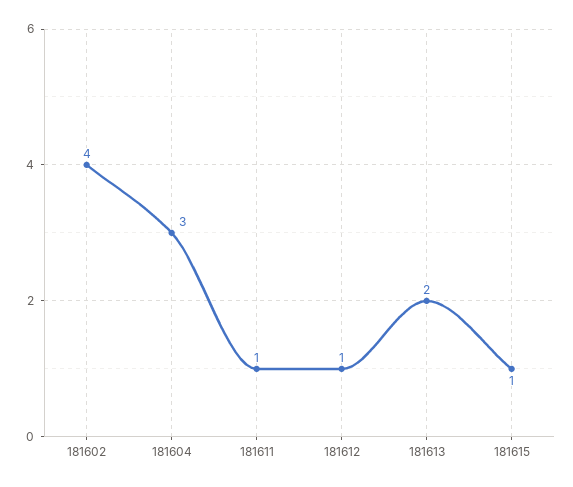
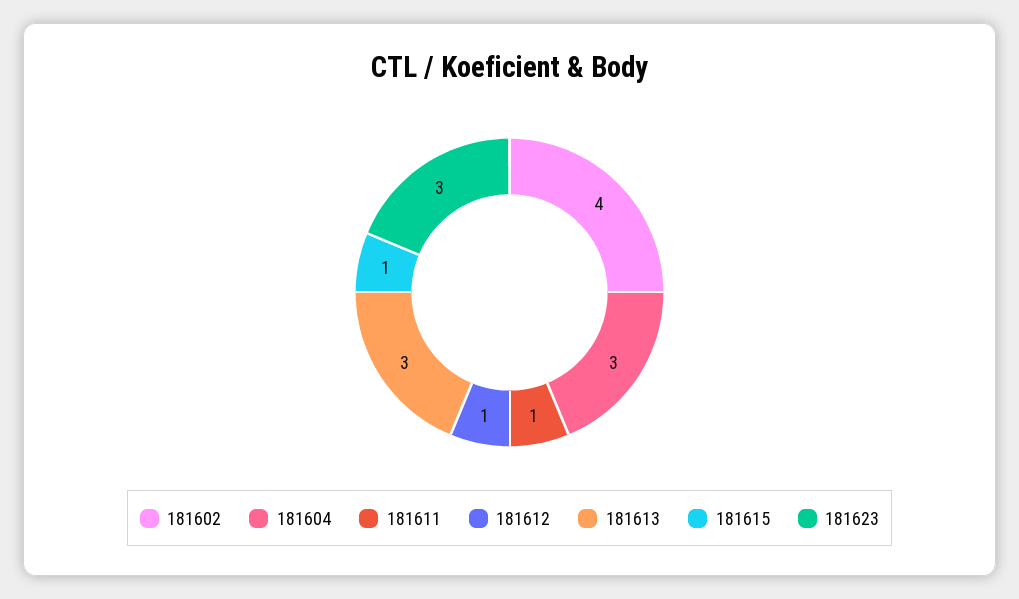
181613: 2 -> 3
181623: none -> 3

